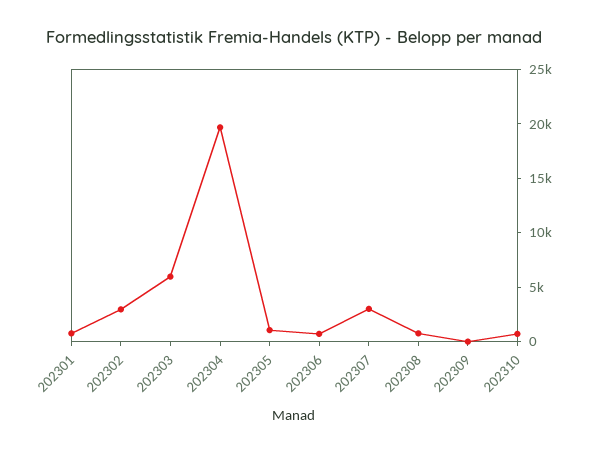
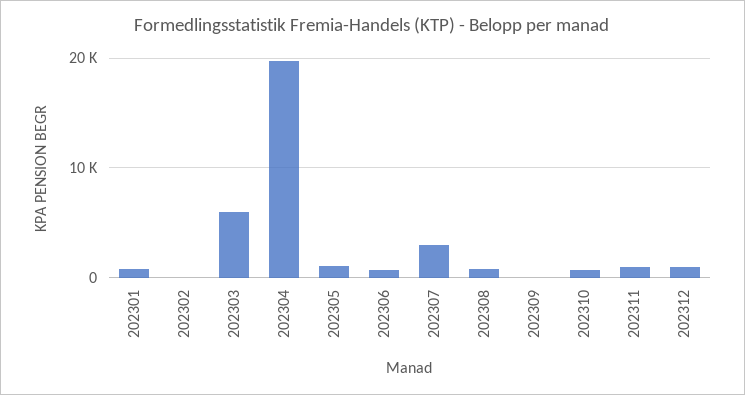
202302: 3000 -> 0
202311: none -> 1000
202312: none -> 1000

